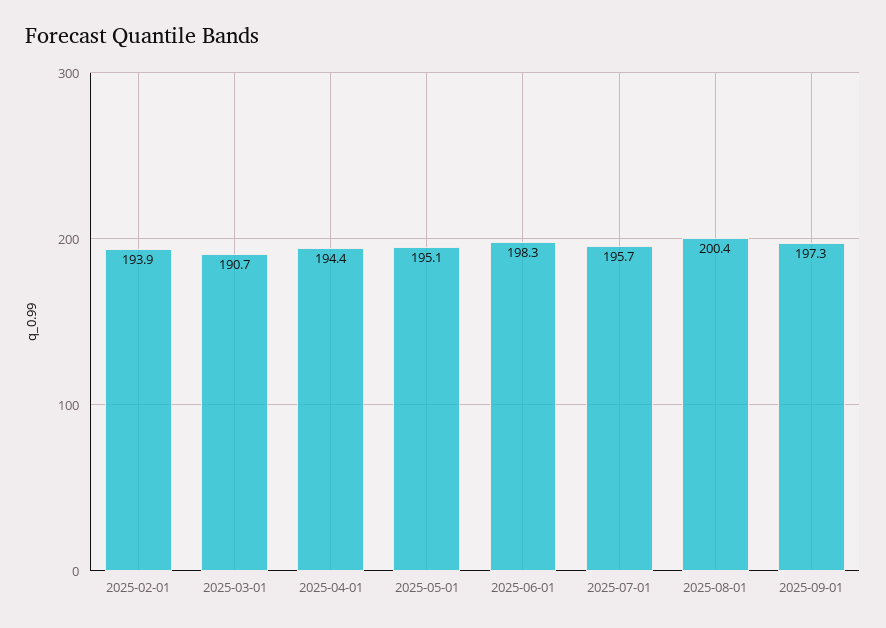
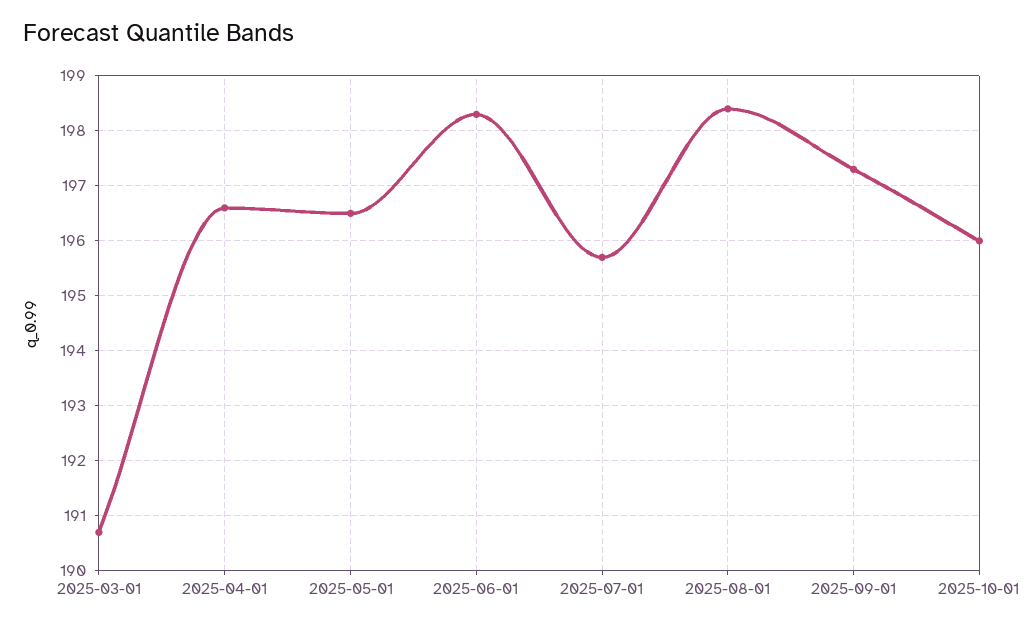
2025-02-01: 193.9 -> none
2025-04-01: 194.4 -> 196.5
2025-05-01: 195.1 -> 196.5
2025-08-01: 200.4 -> 198.5
2025-10-01: none -> 196

